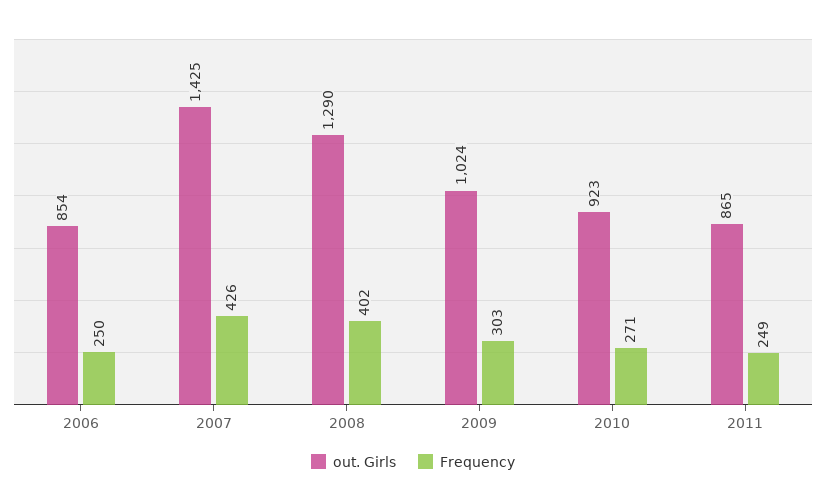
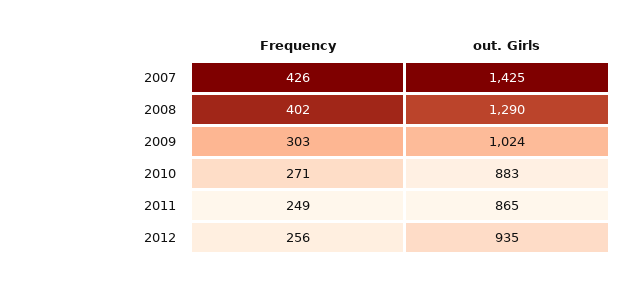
out. Girls, 2006: 854 -> none
Frequency, 2006: 250 -> none
out. Girls, 2010: 923 -> 883
Frequency, 2012: none -> 256
out. Girls, 2012: none -> 935

